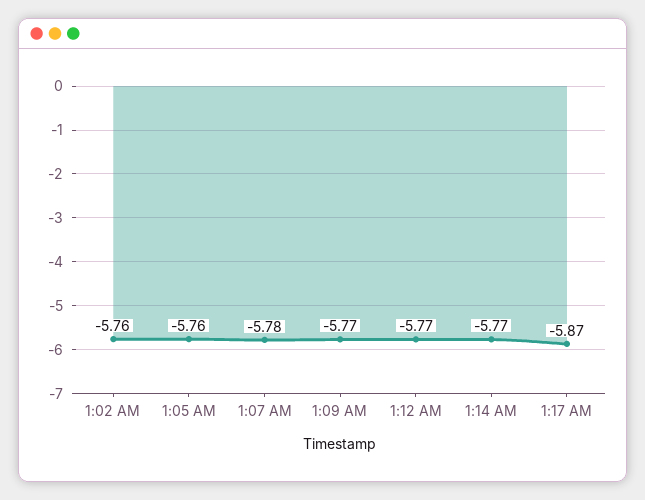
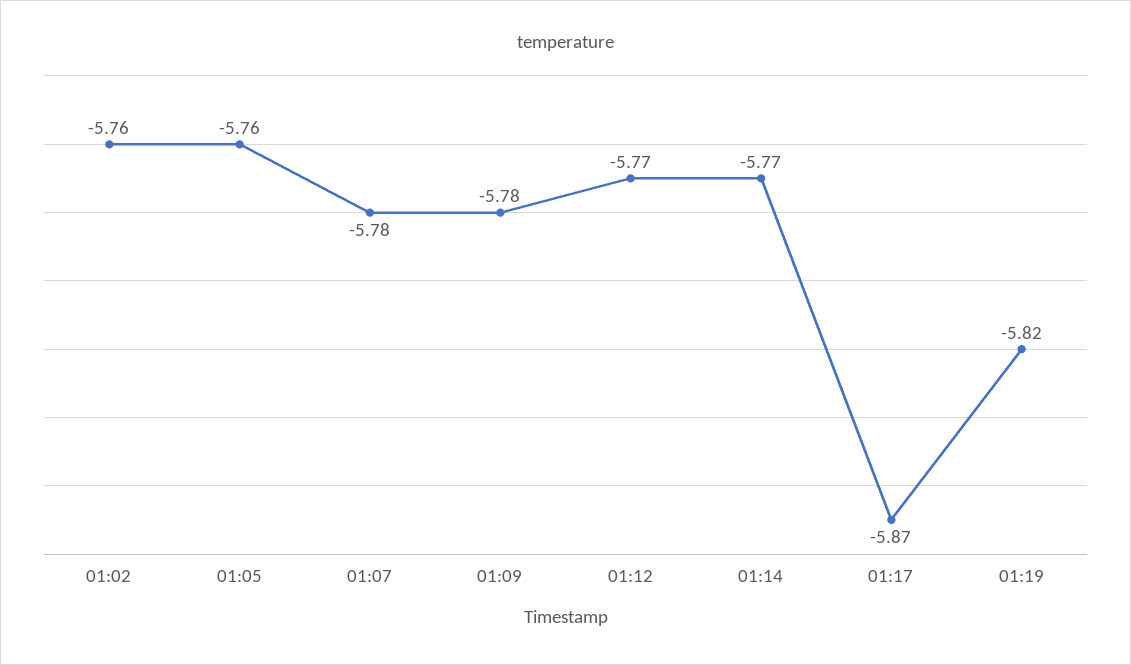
1:09 AM: -5.77 -> -5.78
01:19: none -> -5.82

